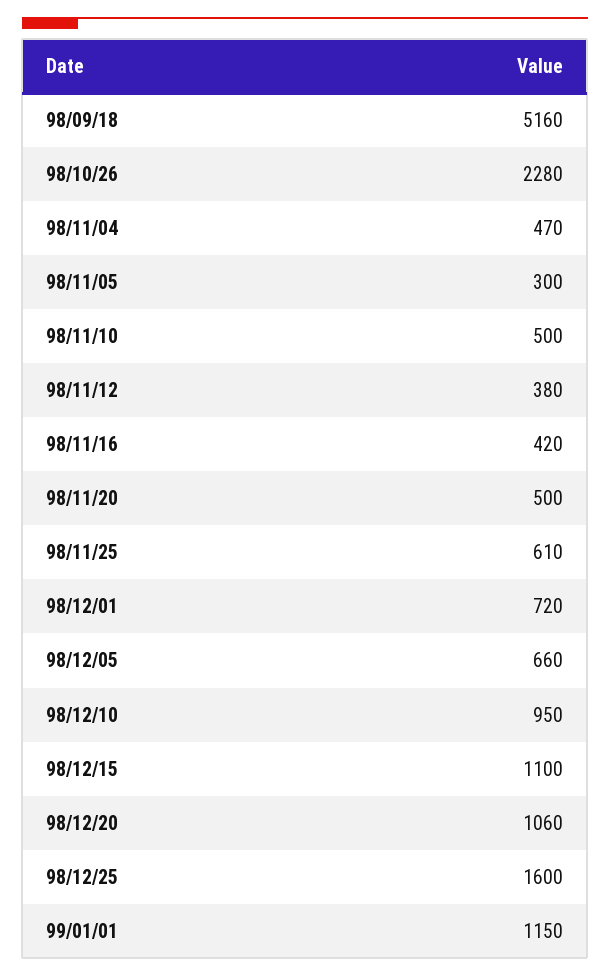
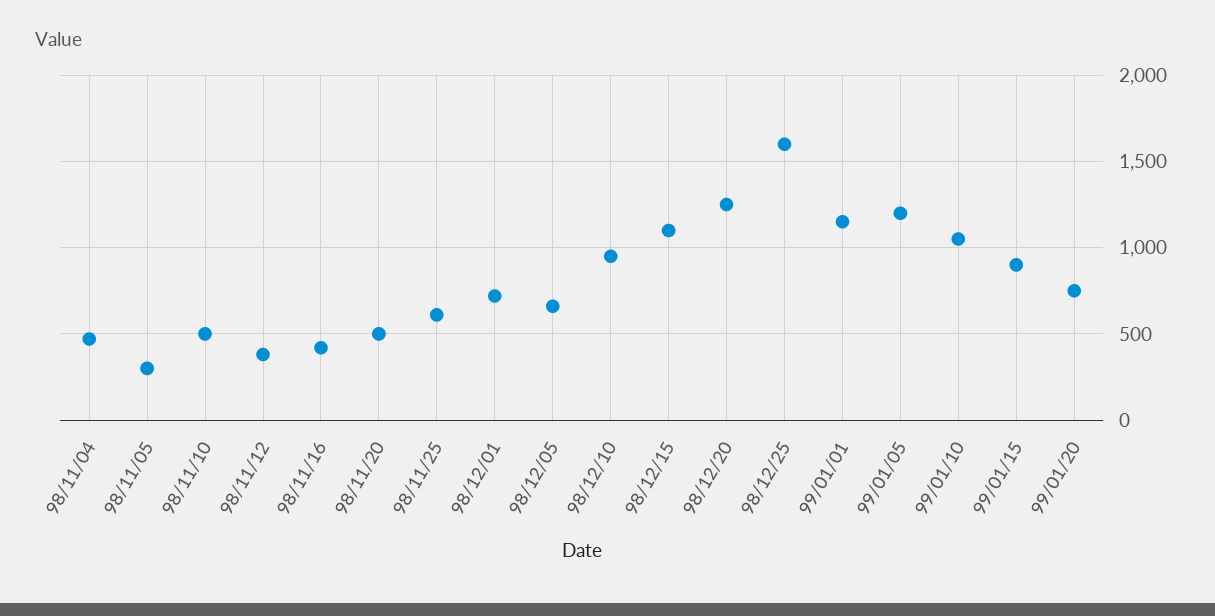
98/09/18: 5160 -> none
98/10/26: 2280 -> none
98/12/20: 1060 -> 1250
99/01/05: none -> 1200
99/01/10: none -> 1050
99/01/15: none -> 900
99/01/20: none -> 750

